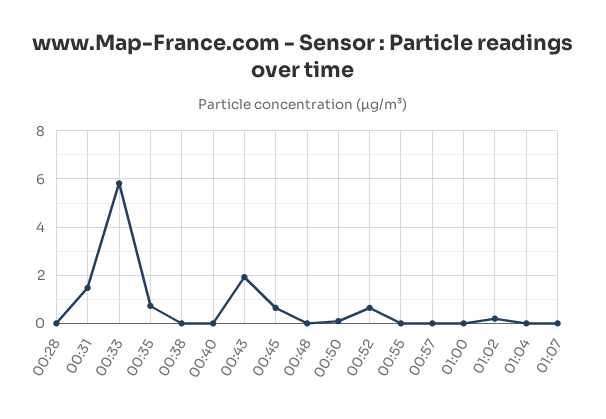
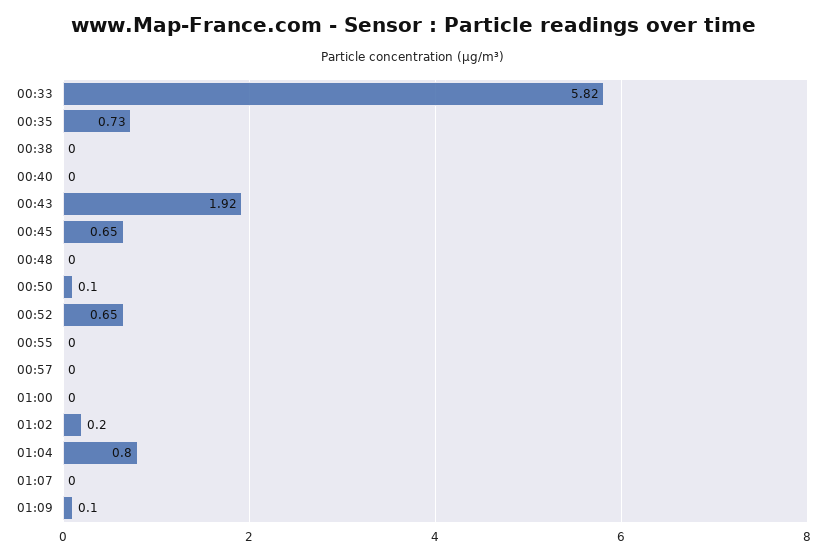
00:28: 0 -> none
00:31: 1.5 -> none
01:04: 0 -> 0.8
01:09: none -> 0.1

